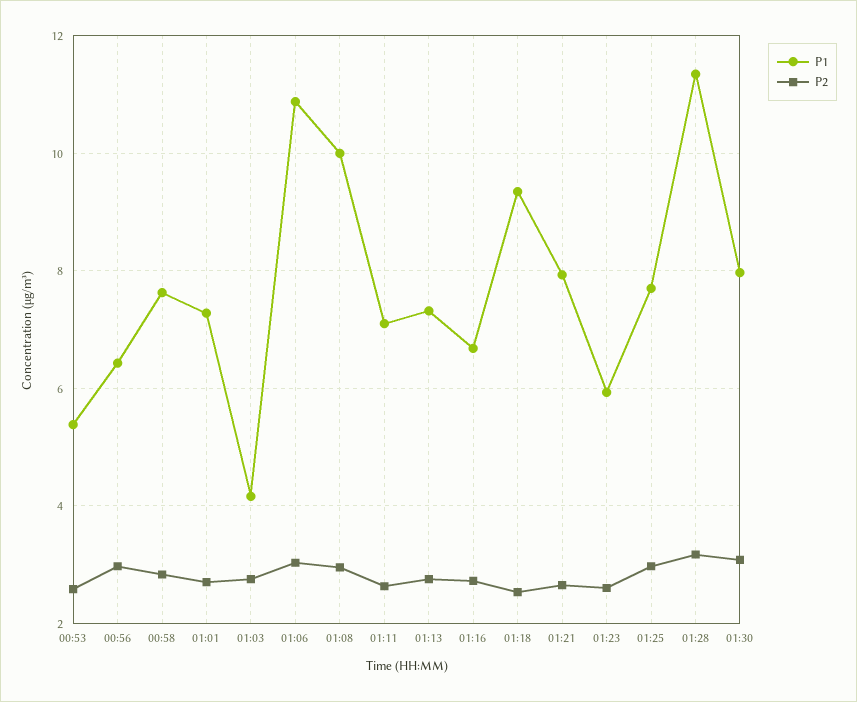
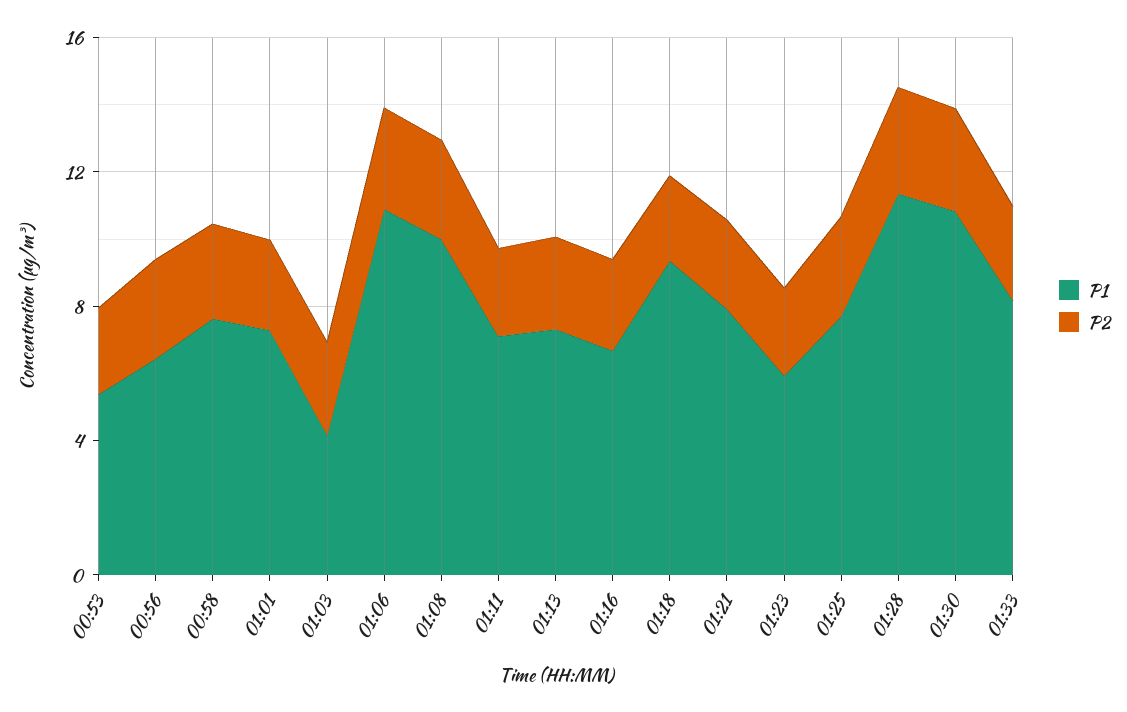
P1, 01:30: 8 -> 11
P1, 01:33: none -> 8
P2, 01:33: none -> 3

